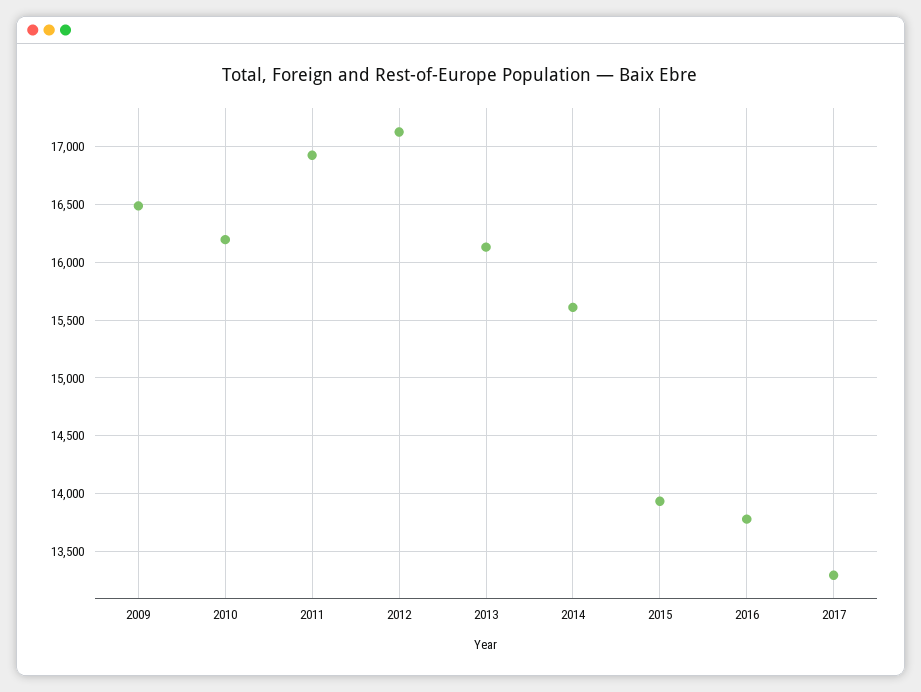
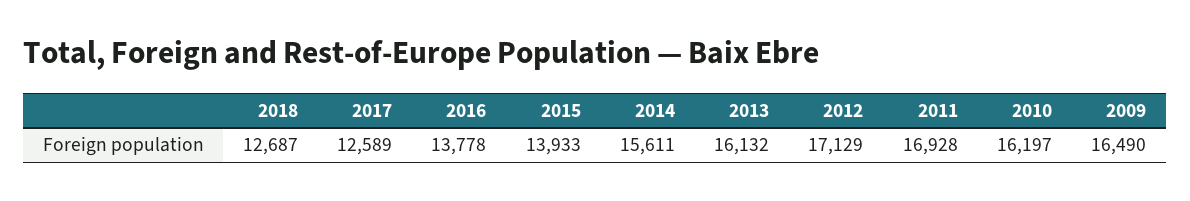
2017: 13300 -> 12589
2018: none -> 12687

